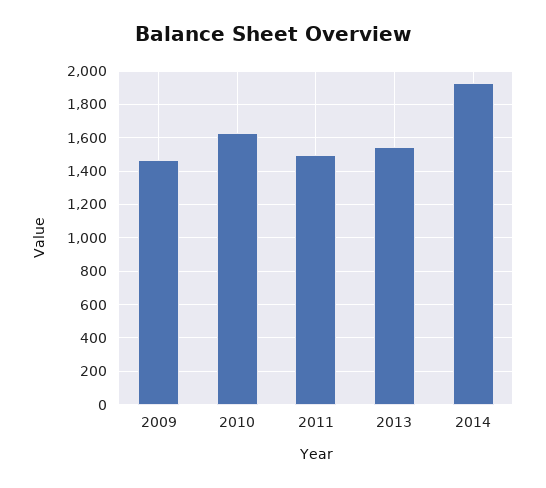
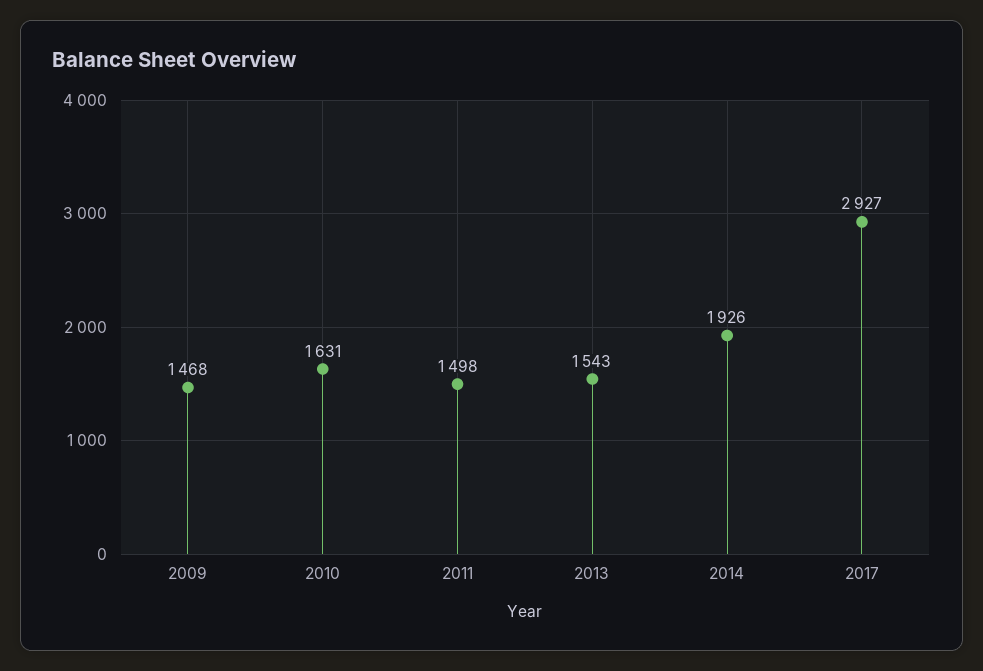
2017: none -> 2927

